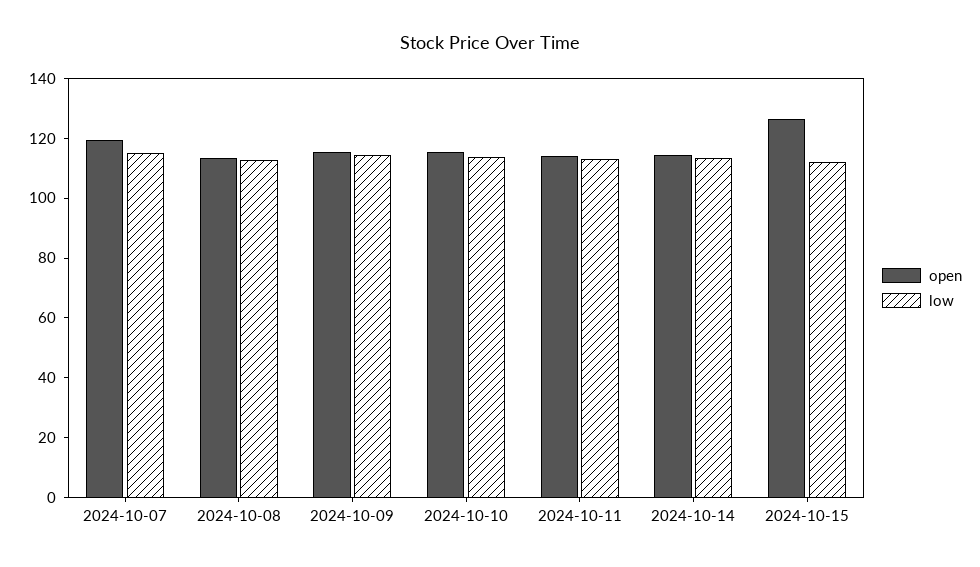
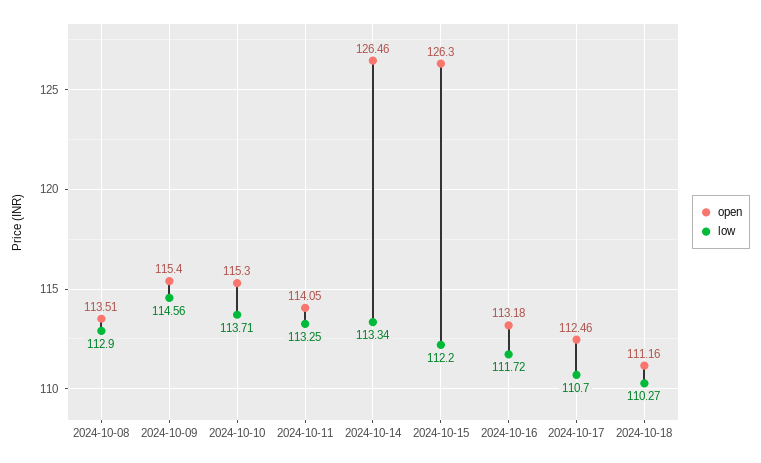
open, 2024-10-07: 120 -> none
low, 2024-10-07: 115 -> none
open, 2024-10-14: 115 -> 126.46
open, 2024-10-16: none -> 113.18
low, 2024-10-16: none -> 111.72
open, 2024-10-17: none -> 112.46
low, 2024-10-17: none -> 110.7
open, 2024-10-18: none -> 111.16
low, 2024-10-18: none -> 110.27

